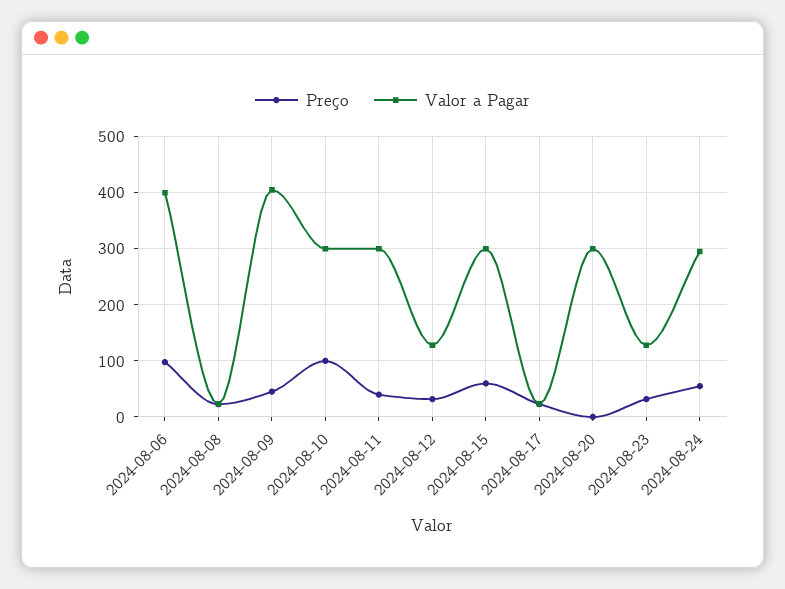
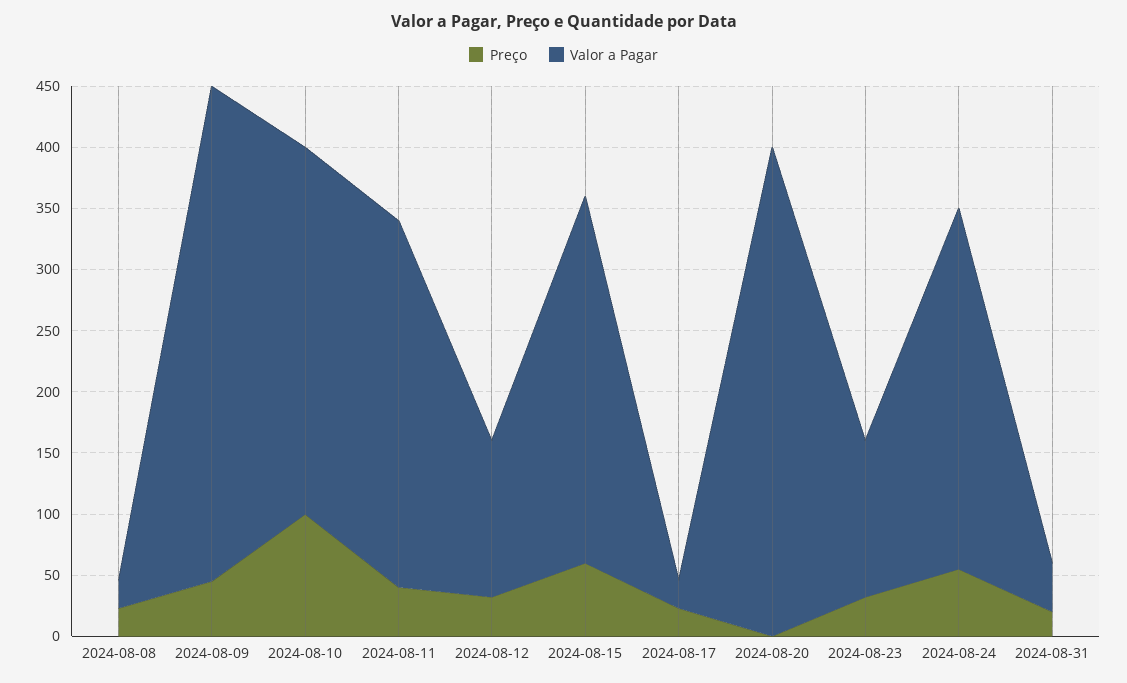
Preço, 2024-08-06: 100 -> none
Valor a Pagar, 2024-08-06: 400 -> none
Valor a Pagar, 2024-08-20: 300 -> 400
Preço, 2024-08-31: none -> 20
Valor a Pagar, 2024-08-31: none -> 40

